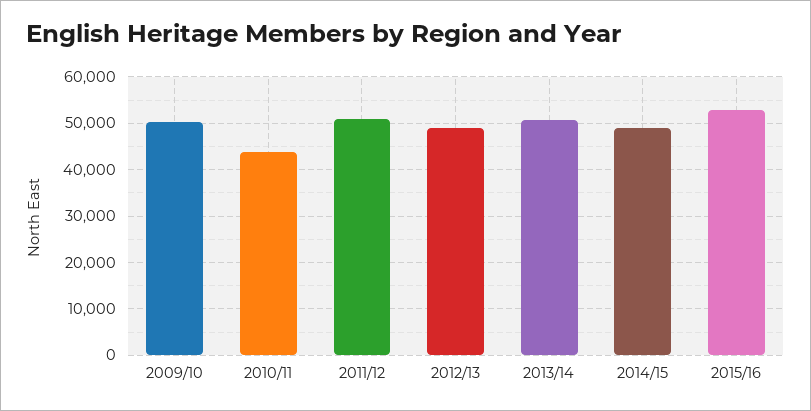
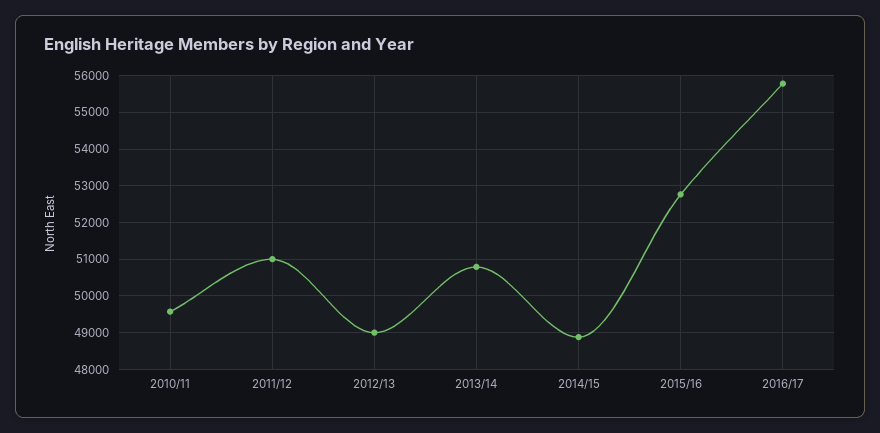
2009/10: 50000 -> none
2010/11: 44000 -> 49600
2016/17: none -> 55800

